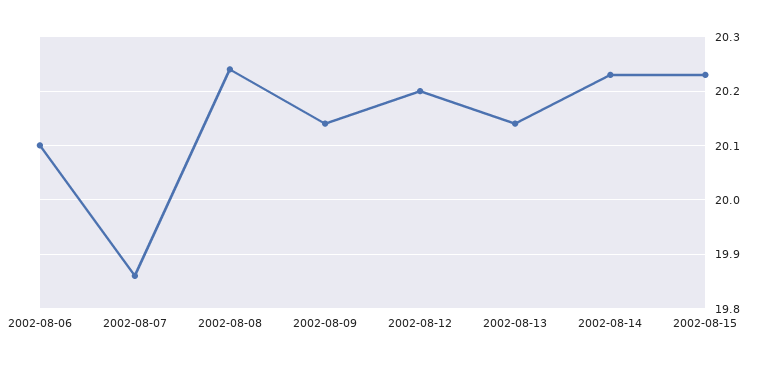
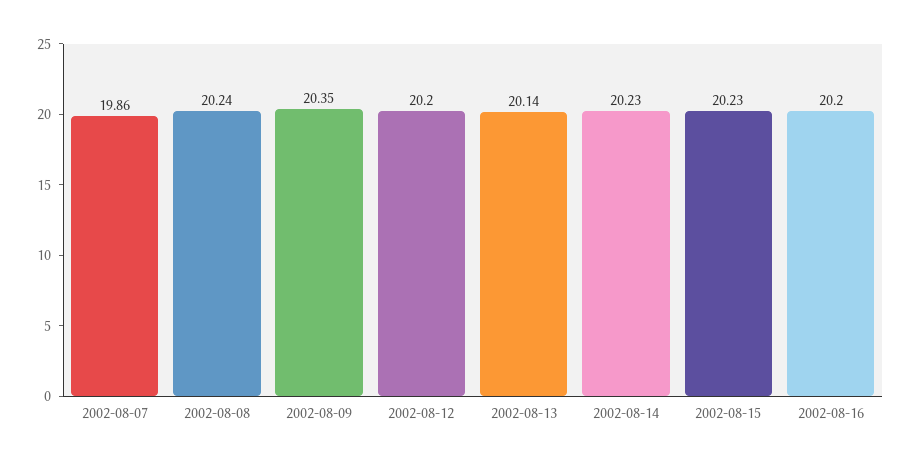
2002-08-06: 20.1 -> none
2002-08-09: 20.15 -> 20.35
2002-08-16: none -> 20.2

